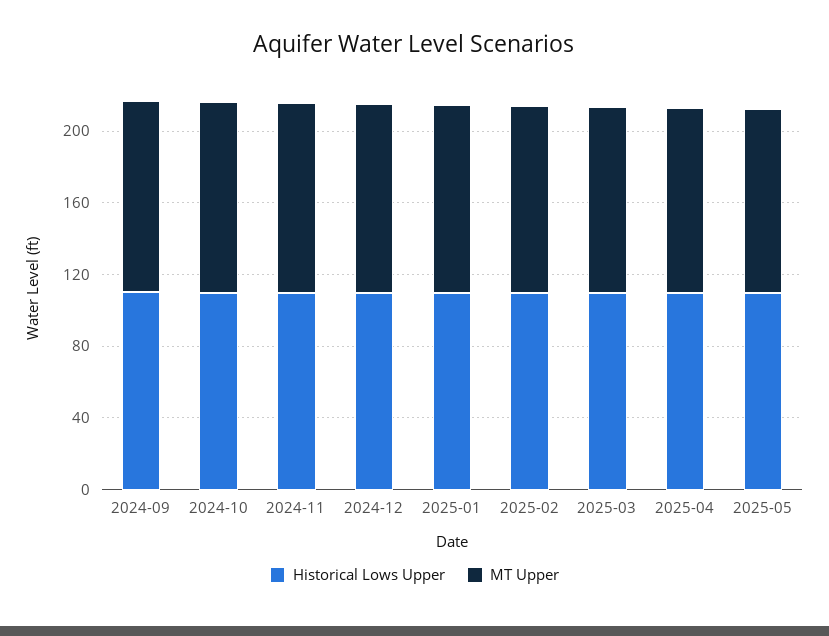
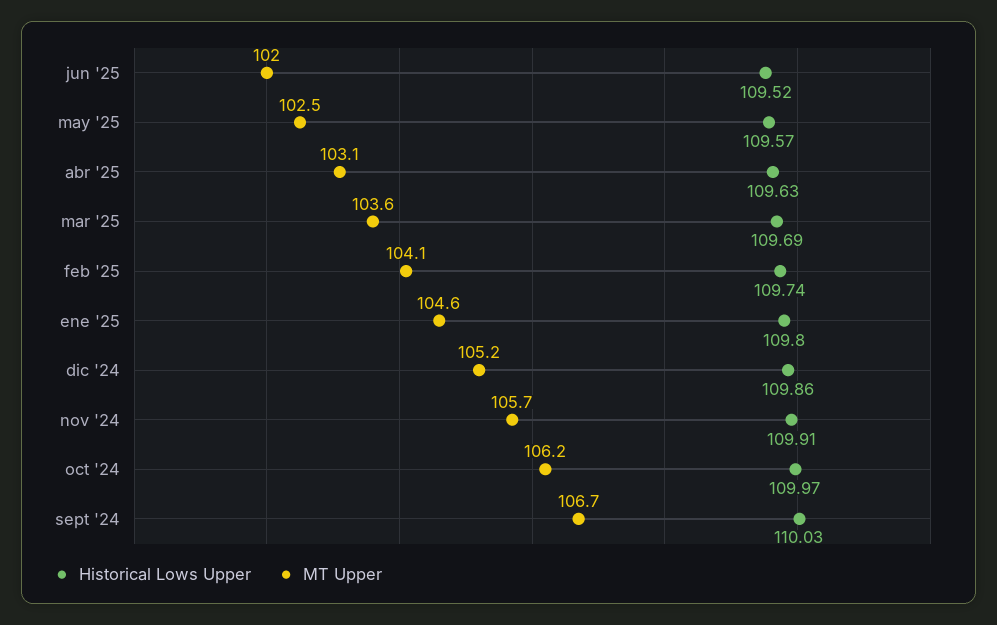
Historical Lows Upper, jun '25: none -> 109.52
MT Upper, jun '25: none -> 102

